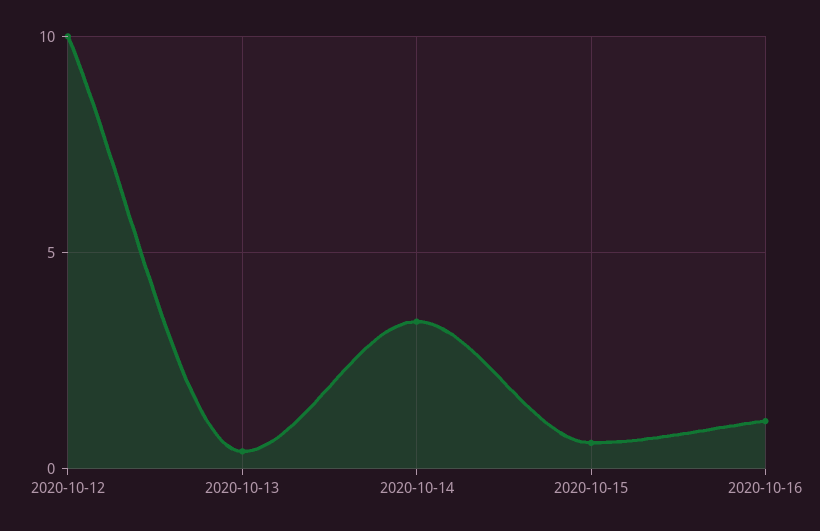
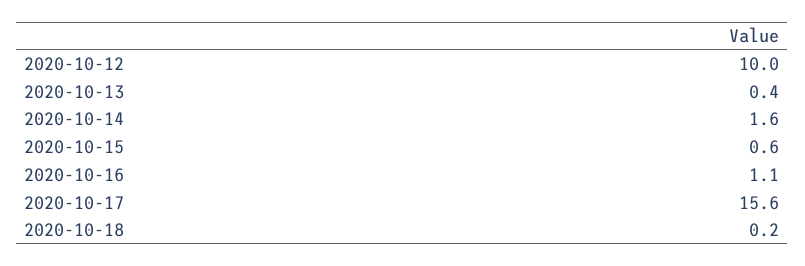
2020-10-14: 3.5 -> 1.6
2020-10-17: none -> 15.6
2020-10-18: none -> 0.2

